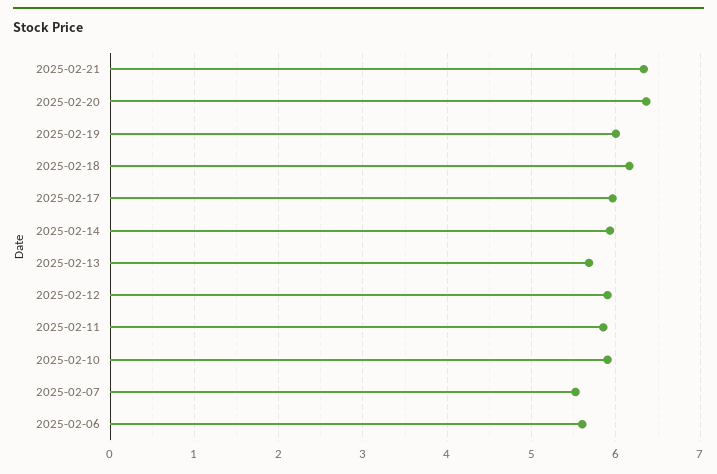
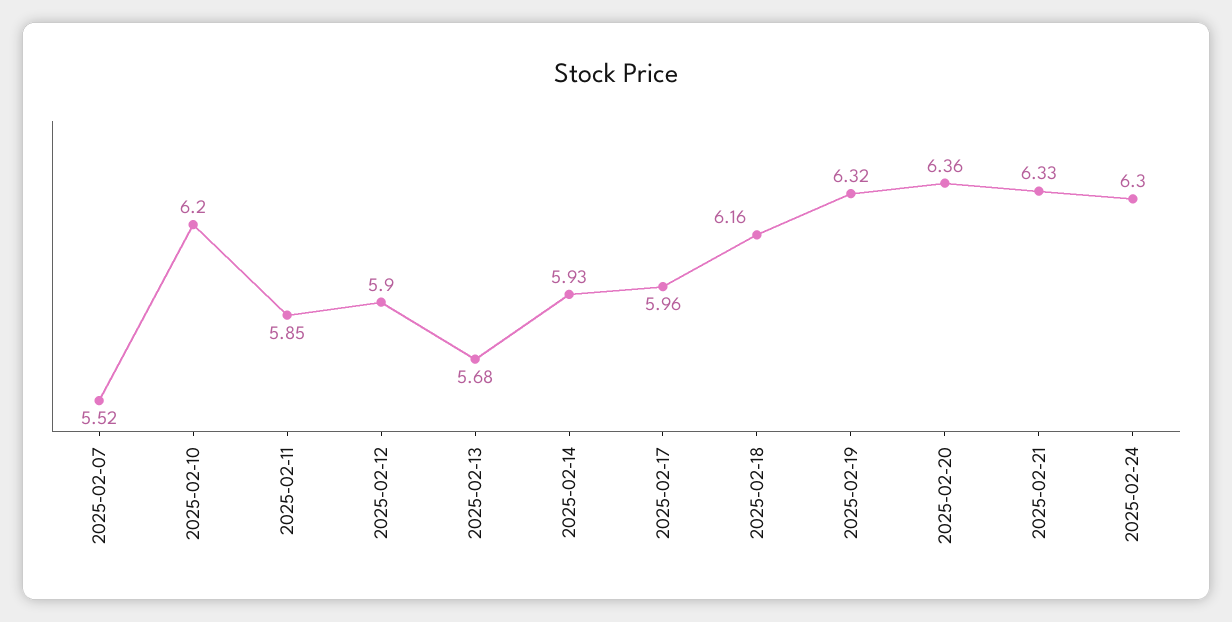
2025-02-19: 6 -> 6.32
2025-02-10: 5.9 -> 6.2
2025-02-06: 5.6 -> none
2025-02-24: none -> 6.3

